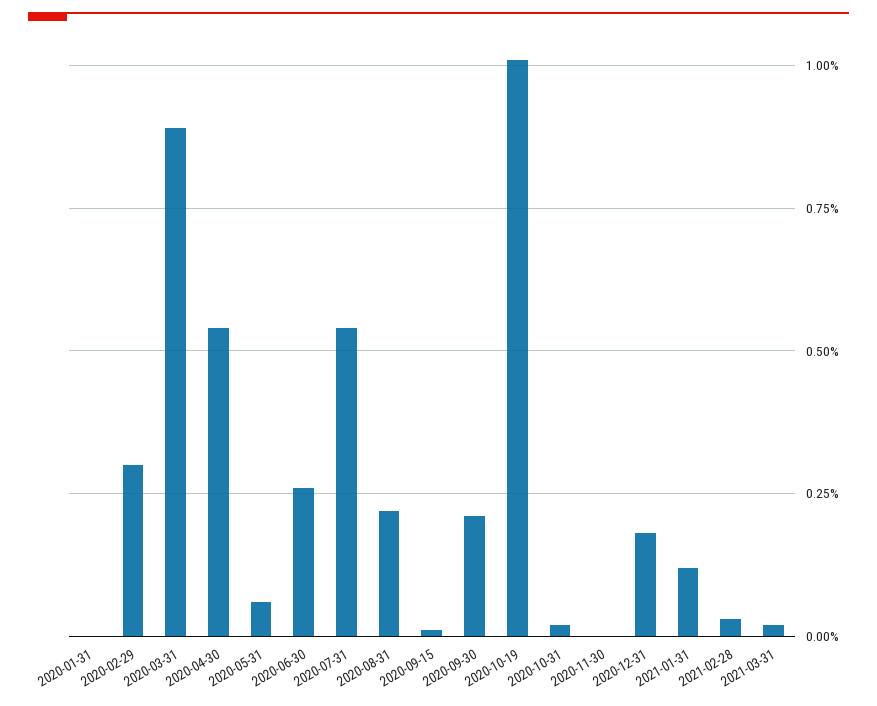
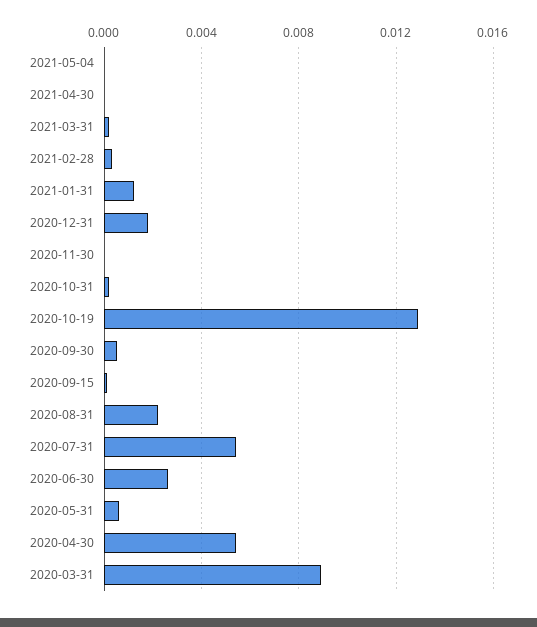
2020-01-31: 0 -> none
2020-02-29: 0.003 -> none
2020-09-30: 0.002 -> 0.0005
2020-10-19: 0.01 -> 0.013
2021-05-04: none -> 0
2021-04-30: none -> 0

